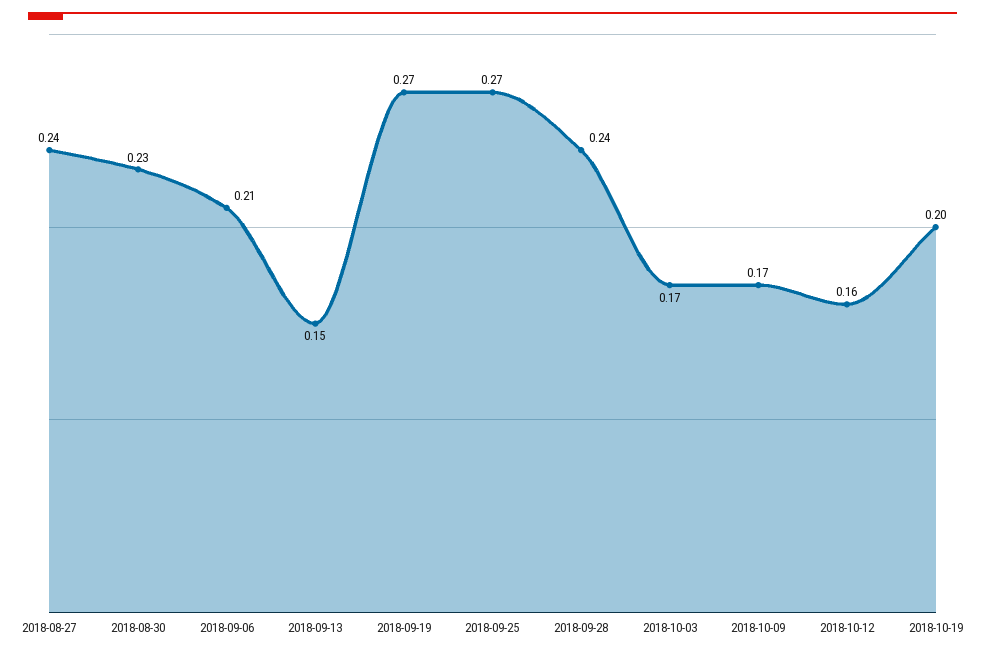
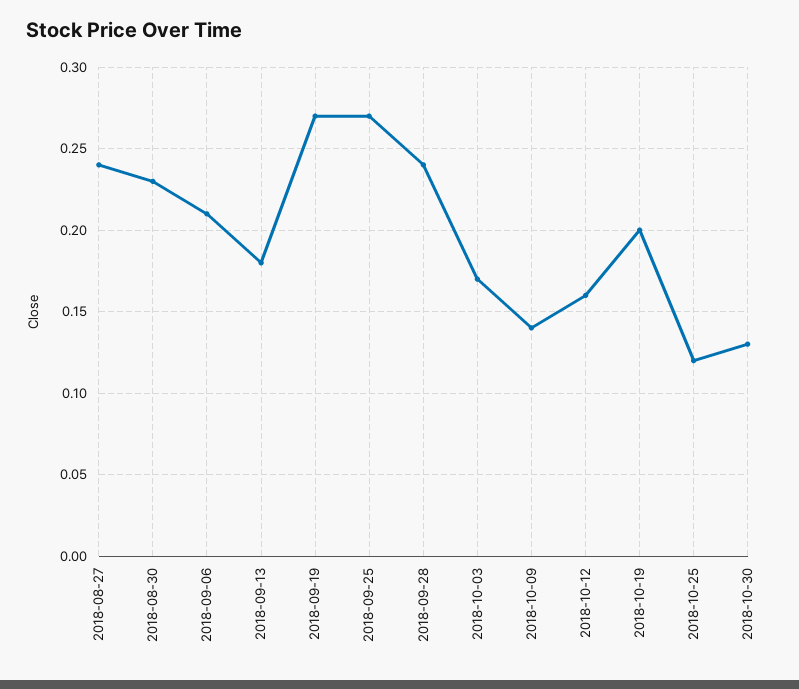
2018-09-13: 0.15 -> 0.18
2018-10-09: 0.17 -> 0.14
2018-10-25: none -> 0.12
2018-10-30: none -> 0.13

